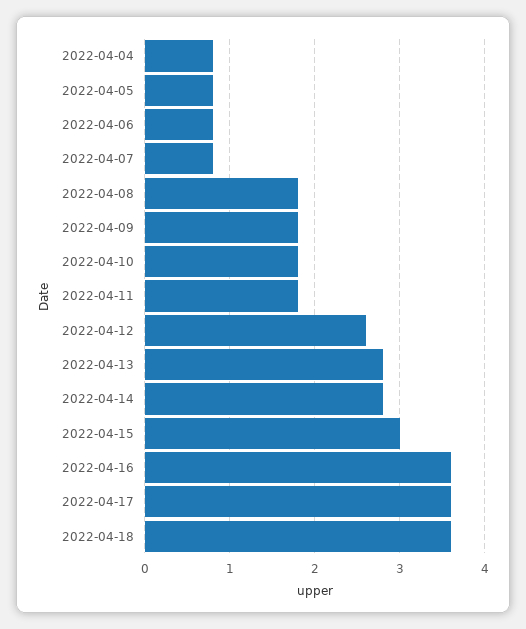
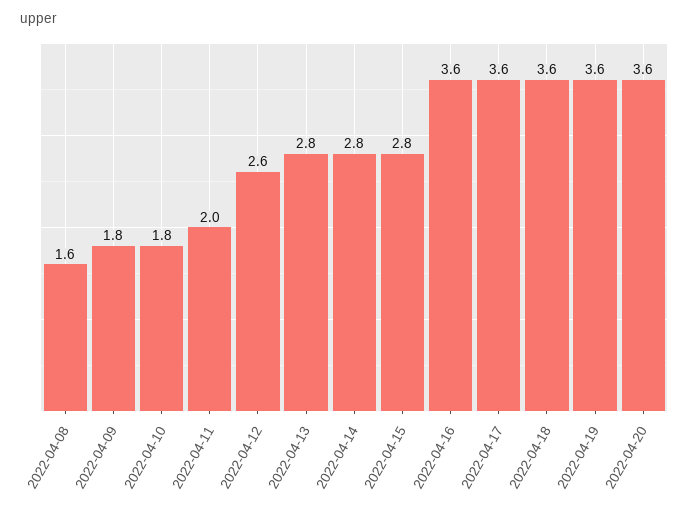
2022-04-04: 0.8 -> none
2022-04-05: 0.8 -> none
2022-04-06: 0.8 -> none
2022-04-07: 0.8 -> none
2022-04-08: 1.8 -> 1.6
2022-04-11: 1.8 -> 2
2022-04-15: 3 -> 2.8
2022-04-19: none -> 3.6
2022-04-20: none -> 3.6

